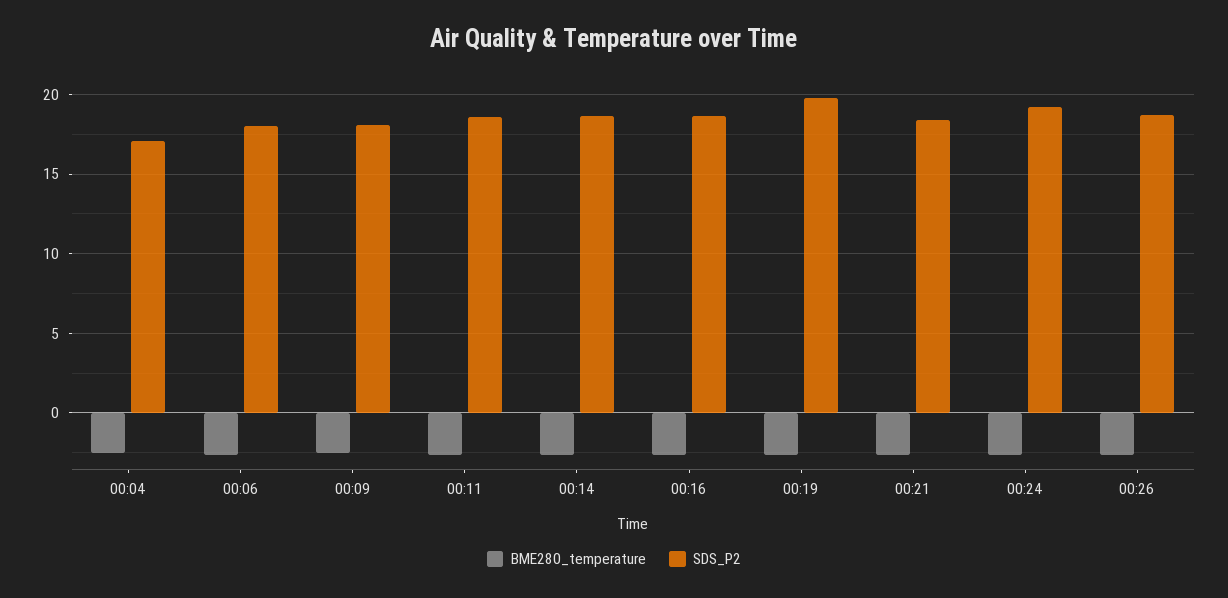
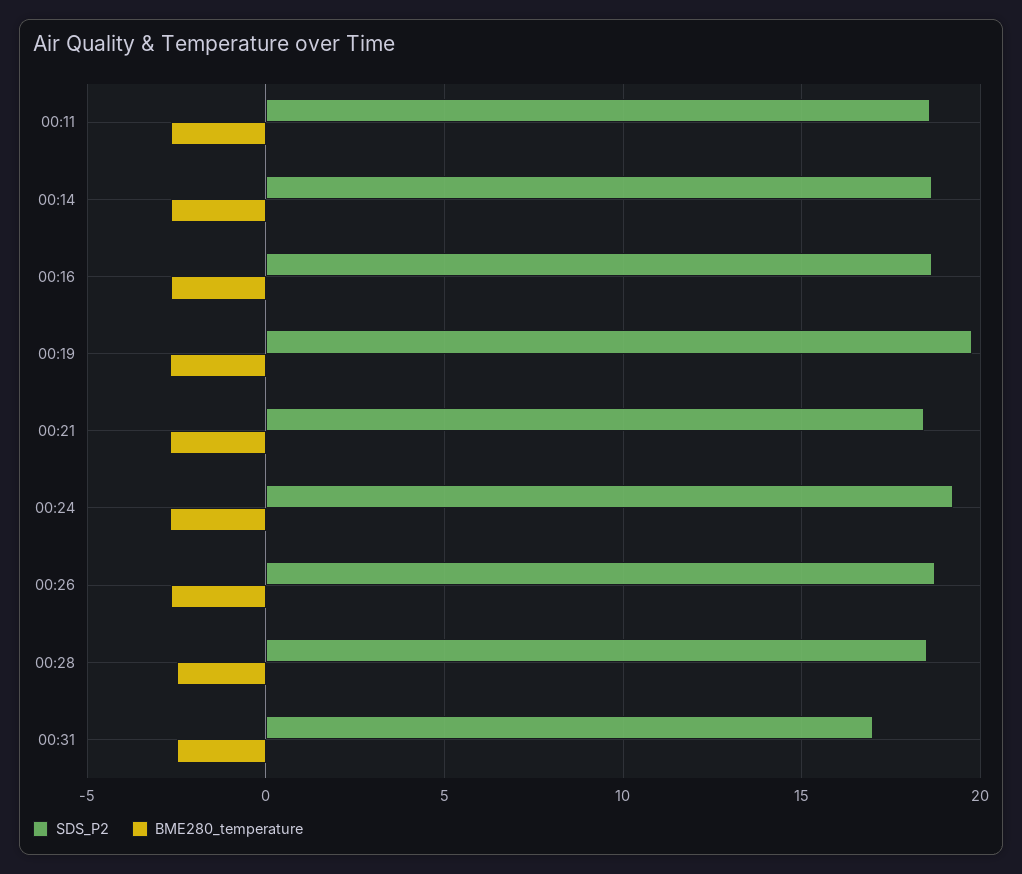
BME280_temperature, 00:04: -2.5 -> none
SDS_P2, 00:04: 17 -> none
BME280_temperature, 00:06: -2.5 -> none
SDS_P2, 00:06: 18 -> none
BME280_temperature, 00:09: -2.5 -> none
SDS_P2, 00:09: 18 -> none
SDS_P2, 00:28: none -> 18.5
BME280_temperature, 00:28: none -> -2.5
SDS_P2, 00:31: none -> 17
BME280_temperature, 00:31: none -> -2.5

